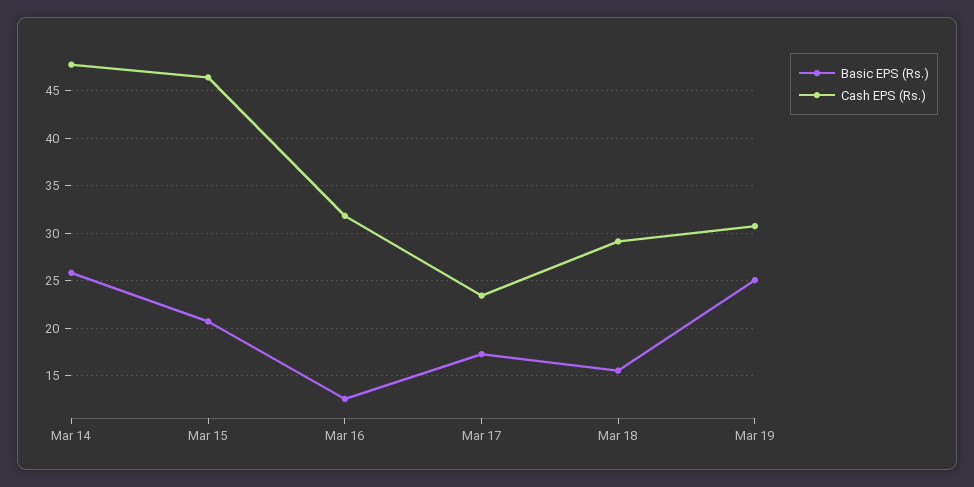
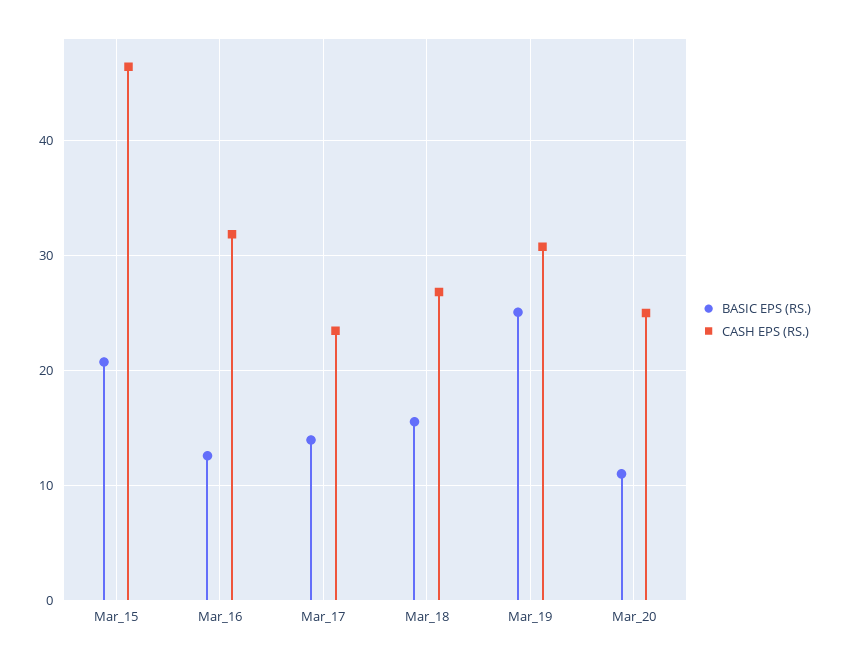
Basic EPS (Rs.), Mar 14: 26 -> none
Cash EPS (Rs.), Mar 14: 48 -> none
Basic EPS (Rs.), Mar 17: 17 -> 14
Cash EPS (Rs.), Mar 18: 29 -> 27
Basic EPS (Rs.), Mar_20: none -> 11
Cash EPS (Rs.), Mar_20: none -> 25

